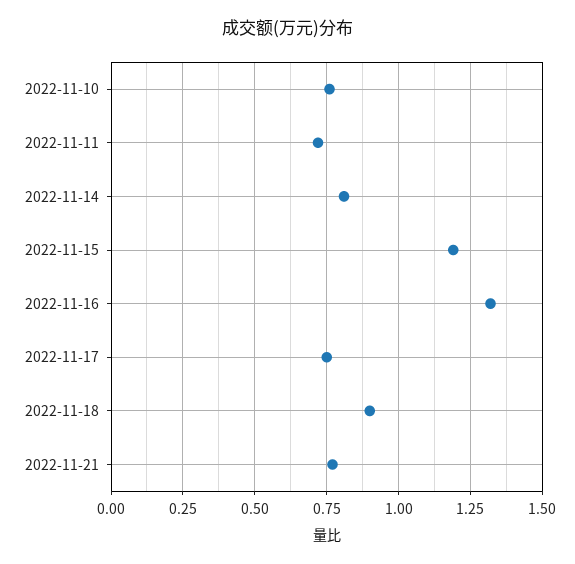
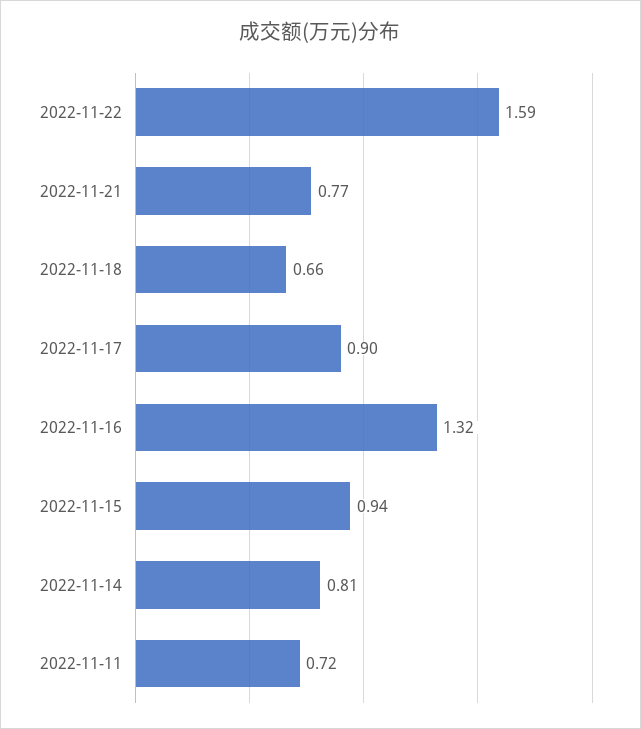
2022-11-10: 0.75 -> none
2022-11-15: 1.2 -> 0.94
2022-11-17: 0.75 -> 0.9
2022-11-18: 0.9 -> 0.66
2022-11-22: none -> 1.59

